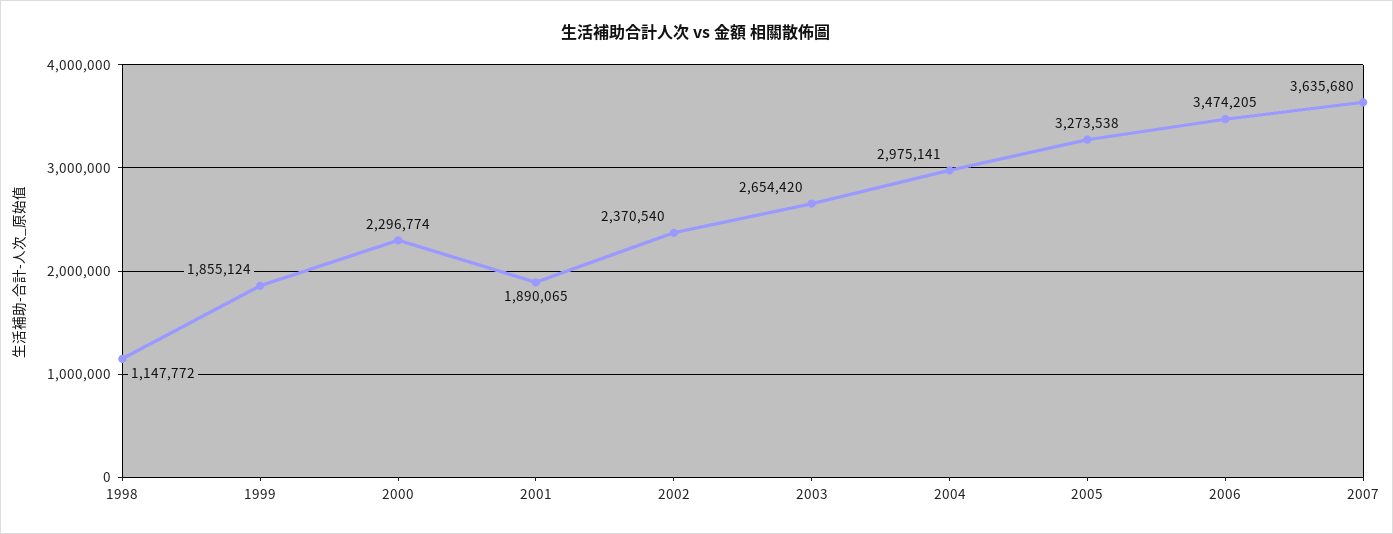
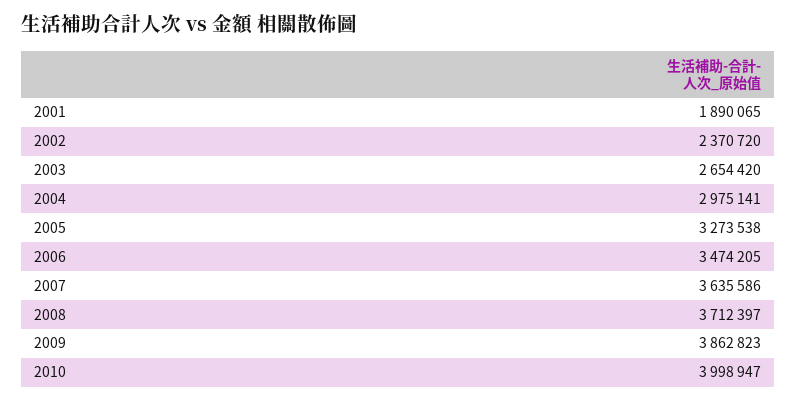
1998: 1147772 -> none
1999: 1855124 -> none
2000: 2296774 -> none
2002: 2370540 -> 2370720
2007: 3635680 -> 3635586
2008: none -> 3712397
2009: none -> 3862823
2010: none -> 3998947

